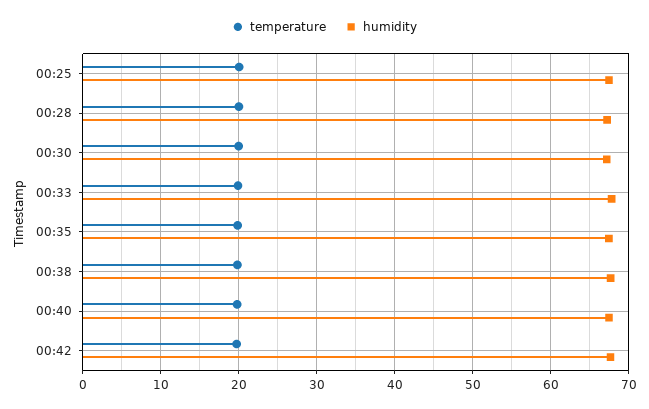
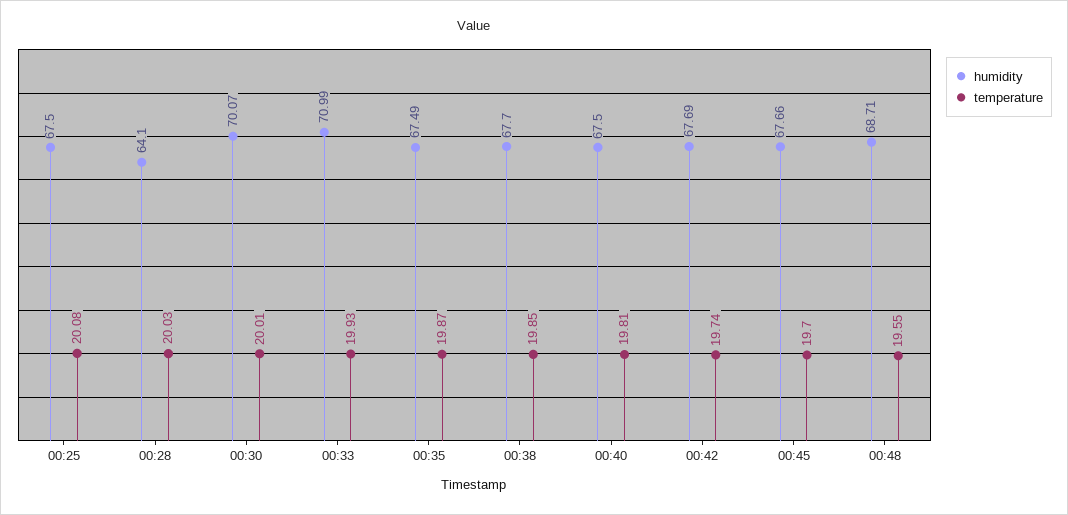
humidity, 00:28: 67 -> 64.1
humidity, 00:30: 67 -> 70.07
humidity, 00:33: 68 -> 70.99
humidity, 00:45: none -> 67.66
temperature, 00:45: none -> 19.7
humidity, 00:48: none -> 68.71
temperature, 00:48: none -> 19.55

